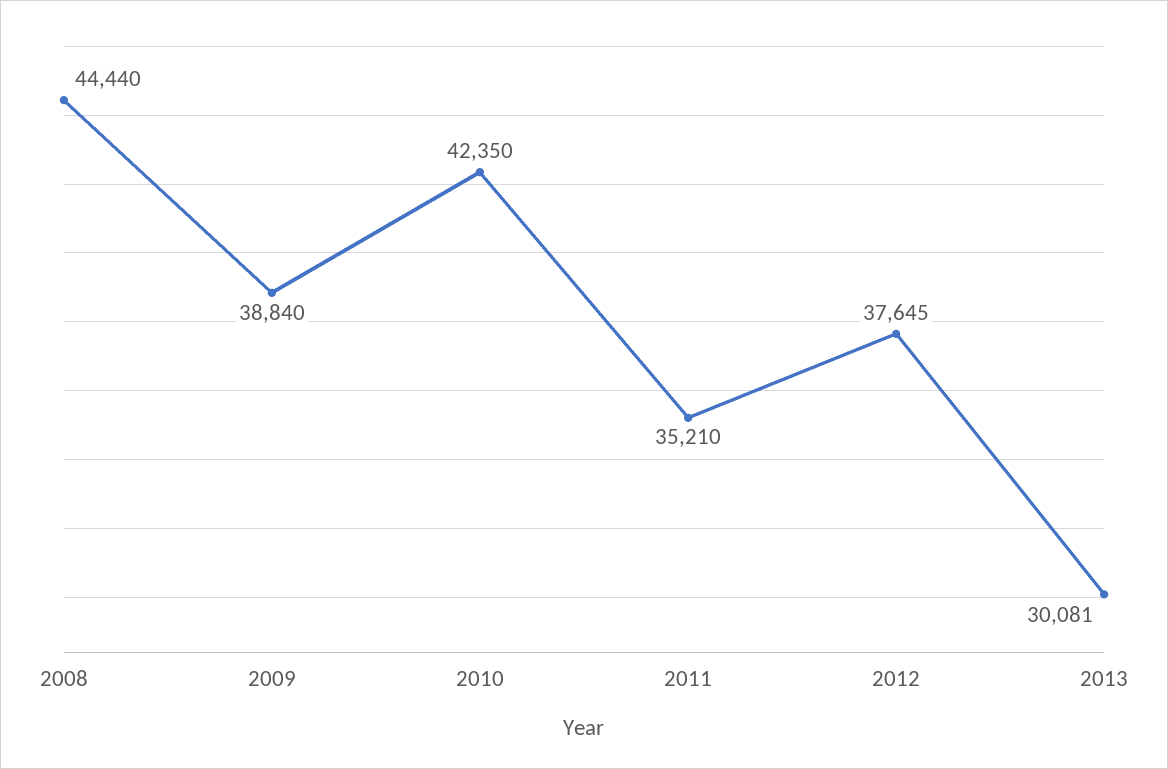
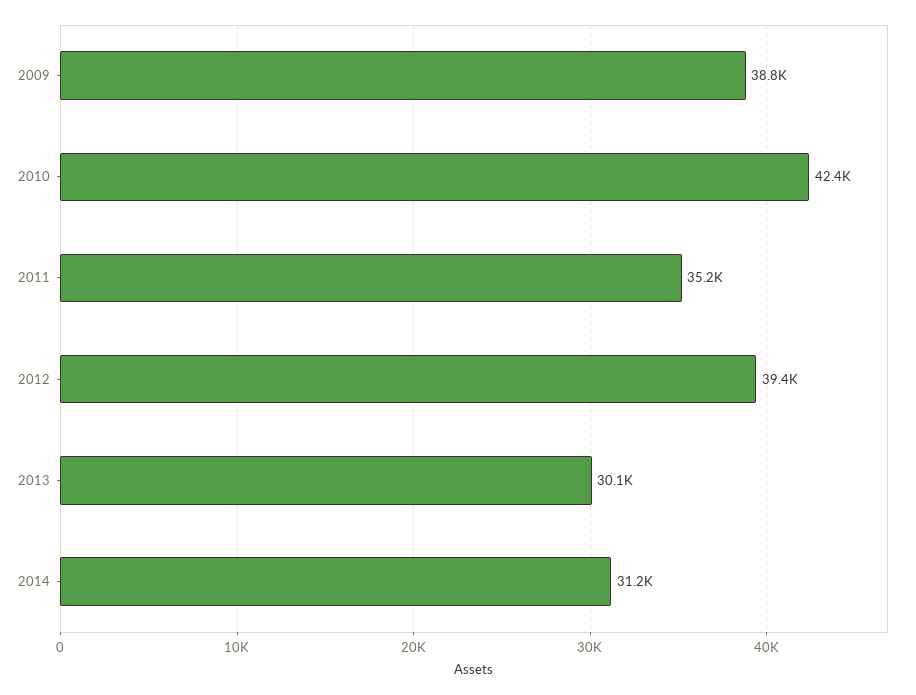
2008: 44440 -> none
2012: 37645 -> 39400
2014: none -> 31200

